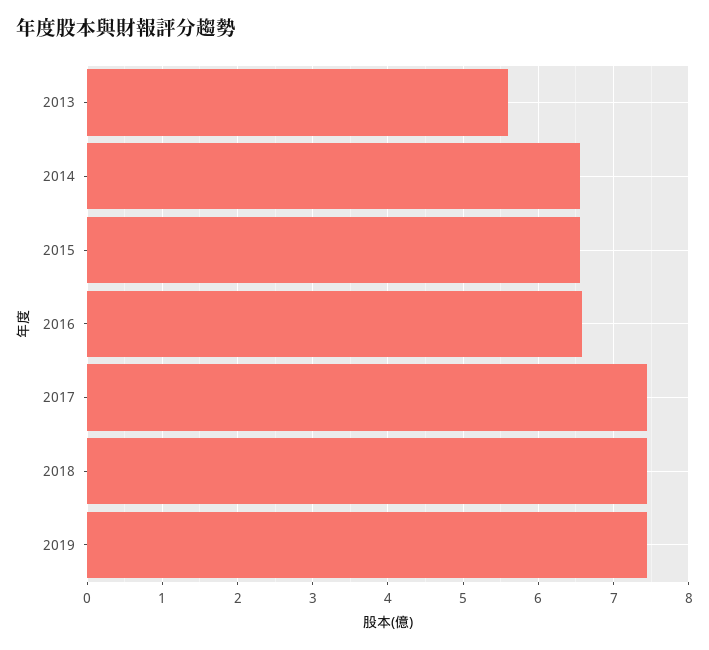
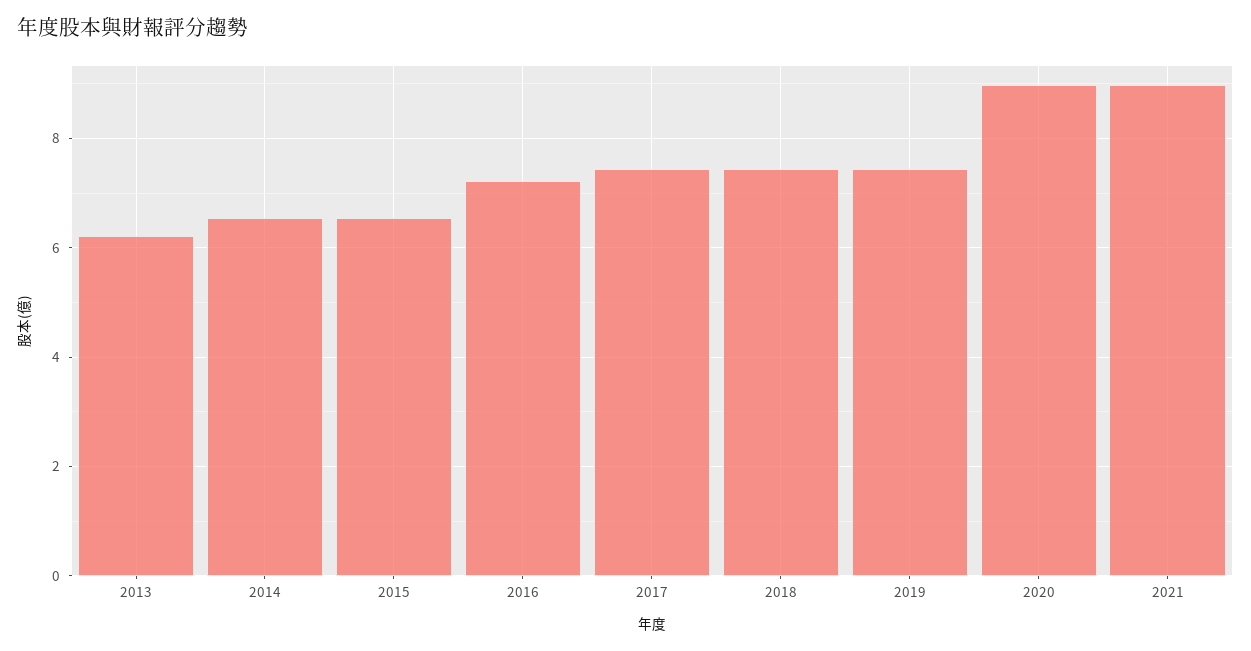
2013: 5.6 -> 6.2
2016: 6.6 -> 7.2
2020: none -> 9
2021: none -> 9

